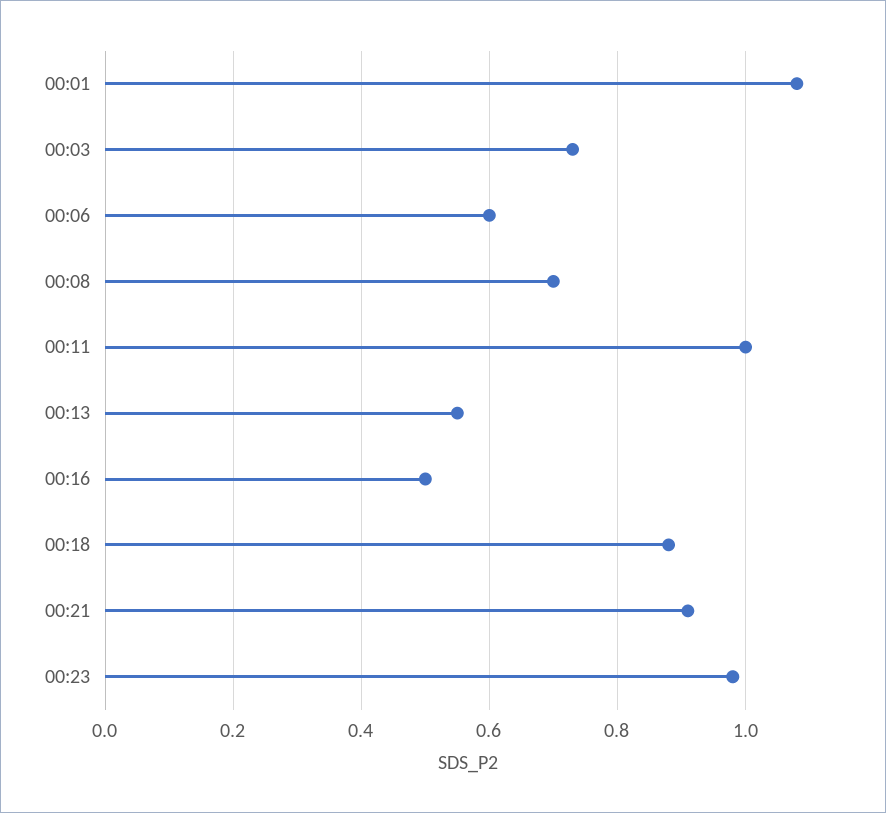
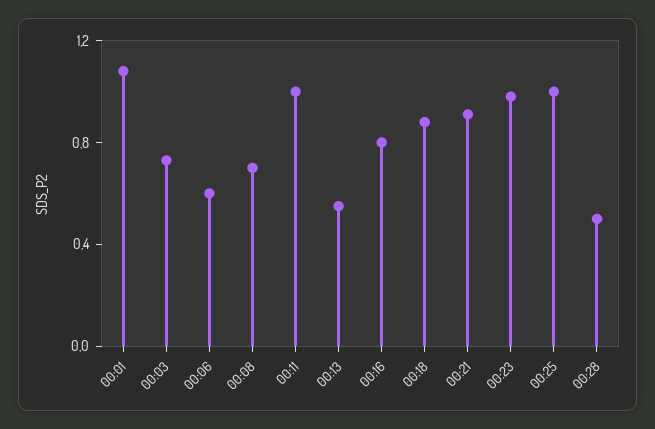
00:16: 0.5 -> 0.8
00:25: none -> 1
00:28: none -> 0.5

